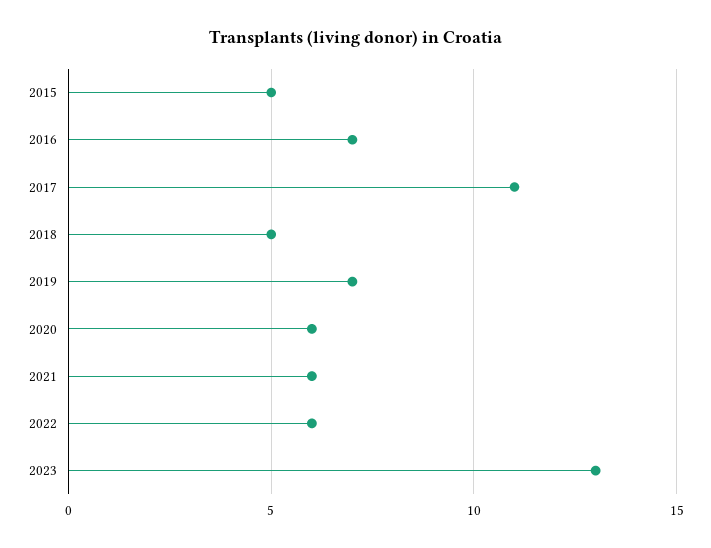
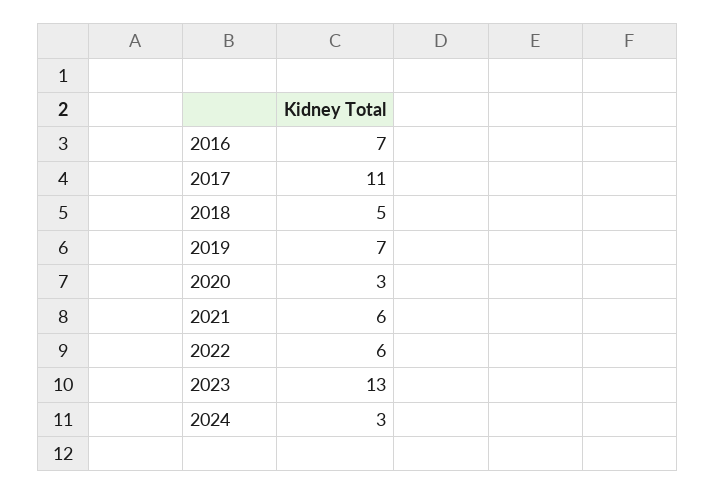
2015: 5 -> none
2020: 6 -> 3
2024: none -> 3

